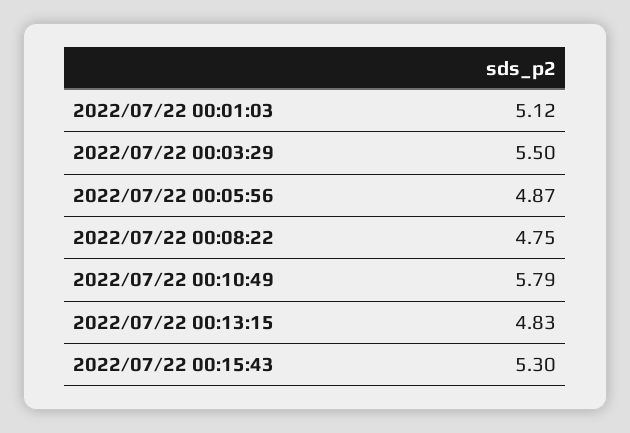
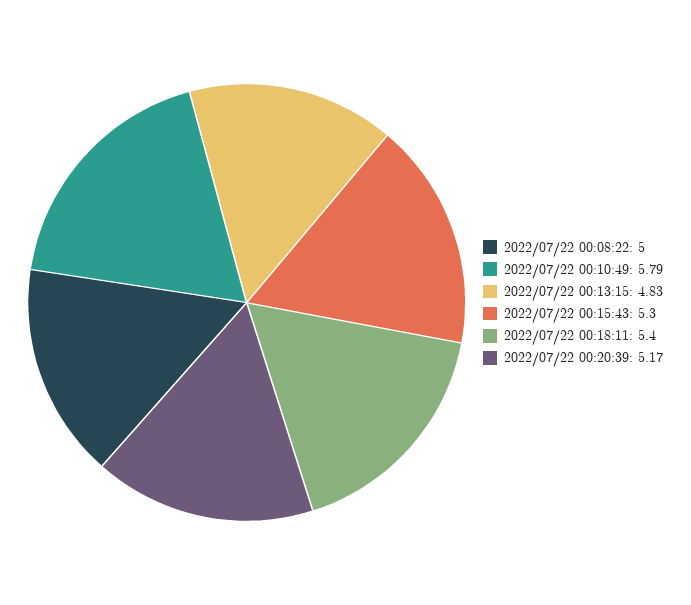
2022/07/22 00:01:03: 5.12 -> none
2022/07/22 00:03:29: 5.5 -> none
2022/07/22 00:05:56: 4.87 -> none
2022/07/22 00:08:22: 4.75 -> 5
2022/07/22 00:18:11: none -> 5.4
2022/07/22 00:20:39: none -> 5.17

